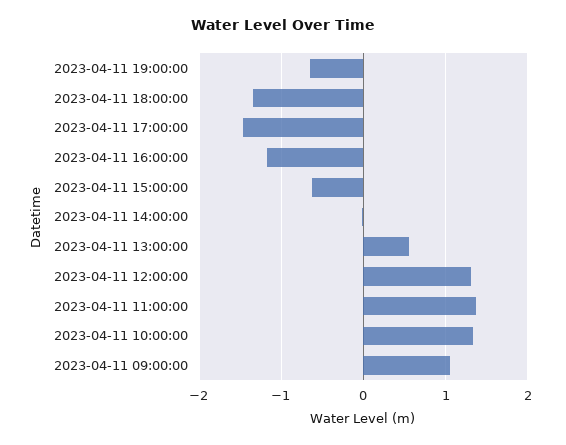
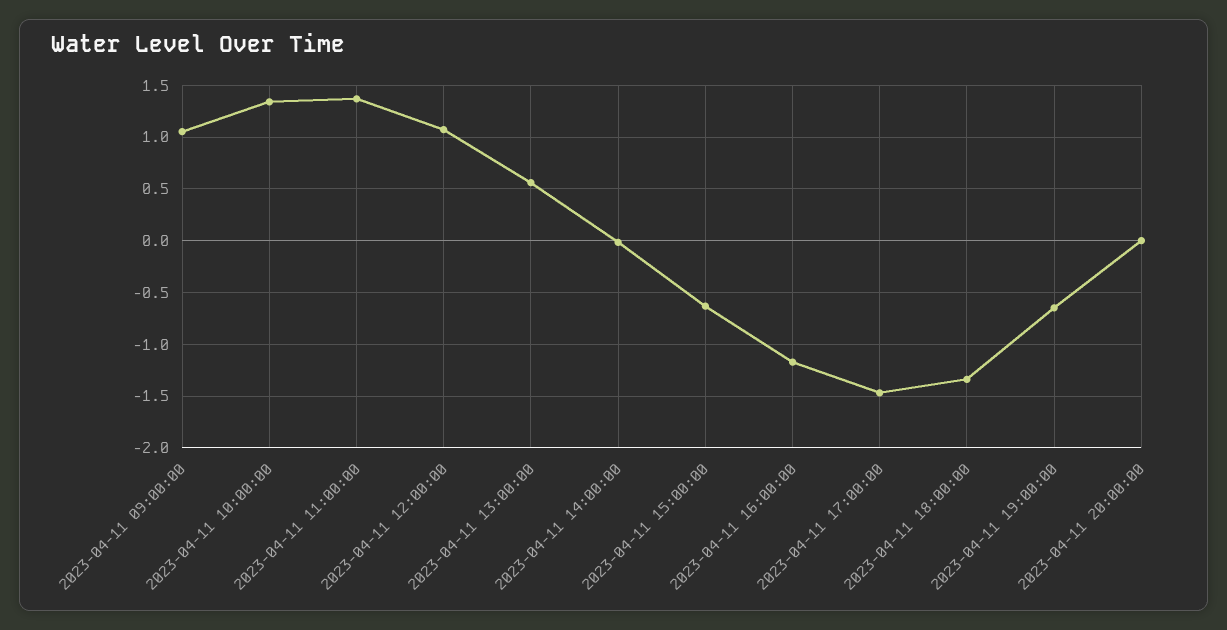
2023-04-11 12:00:00: 1.3 -> 1.1
2023-04-11 20:00:00: none -> 0

